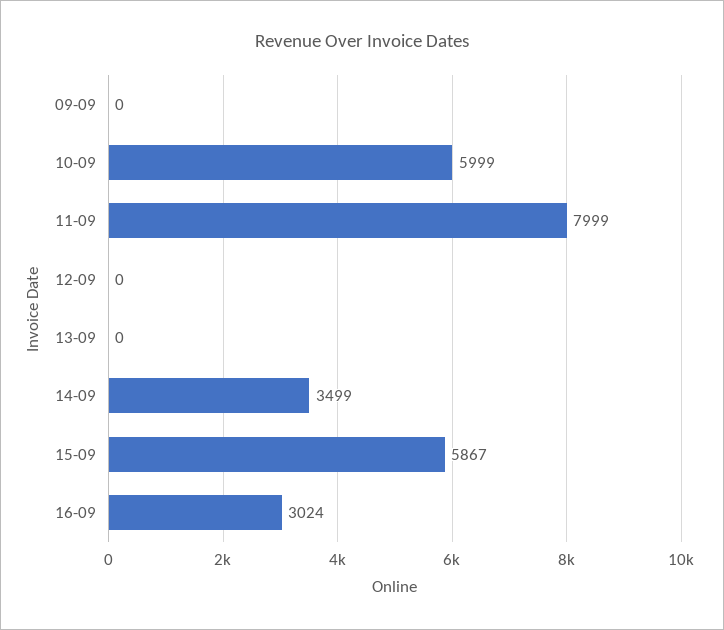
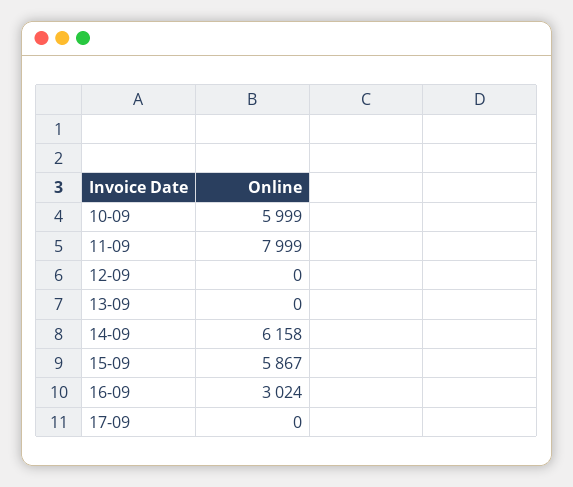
09-09: 0 -> none
14-09: 3499 -> 6158
17-09: none -> 0

